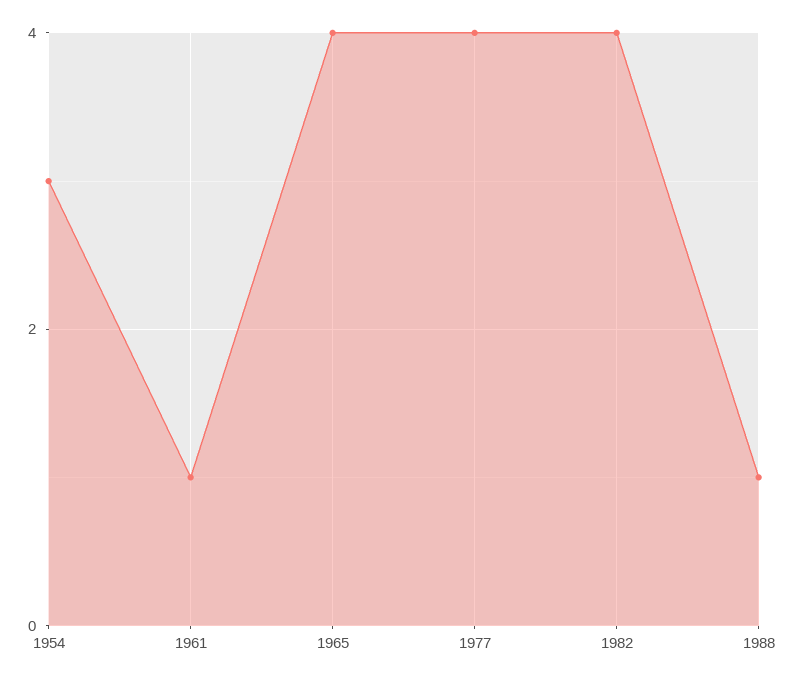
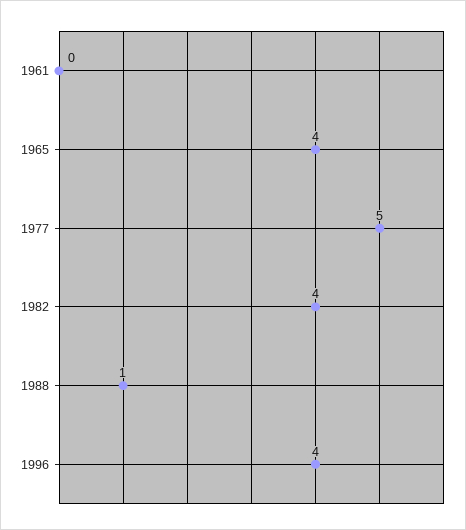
1954: 3 -> none
1961: 1 -> 0
1977: 4 -> 5
1996: none -> 4

